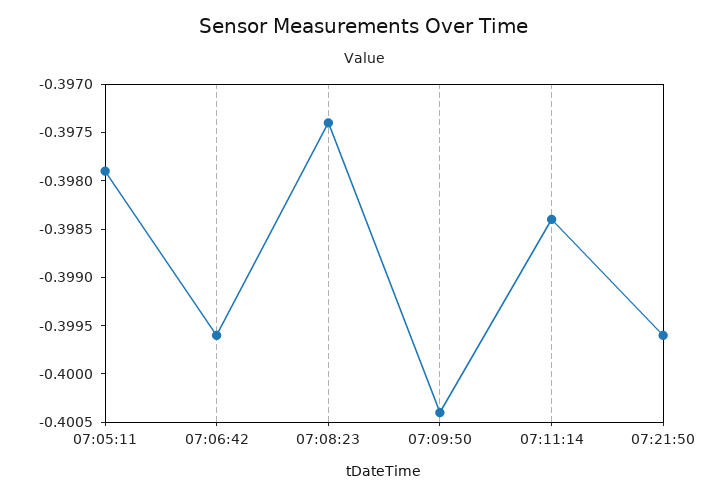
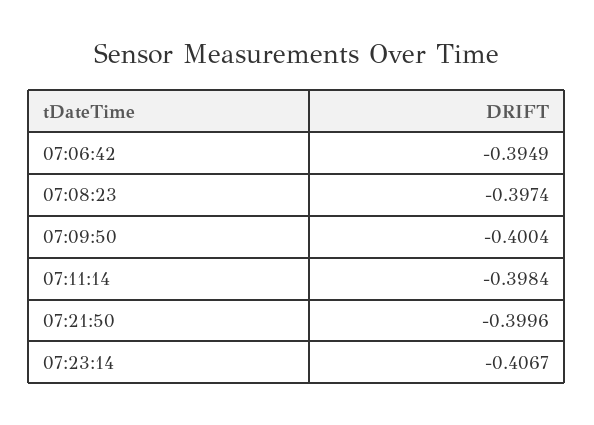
07:05:11: -0.3979 -> none
07:06:42: -0.3996 -> -0.3949
07:23:14: none -> -0.4067

